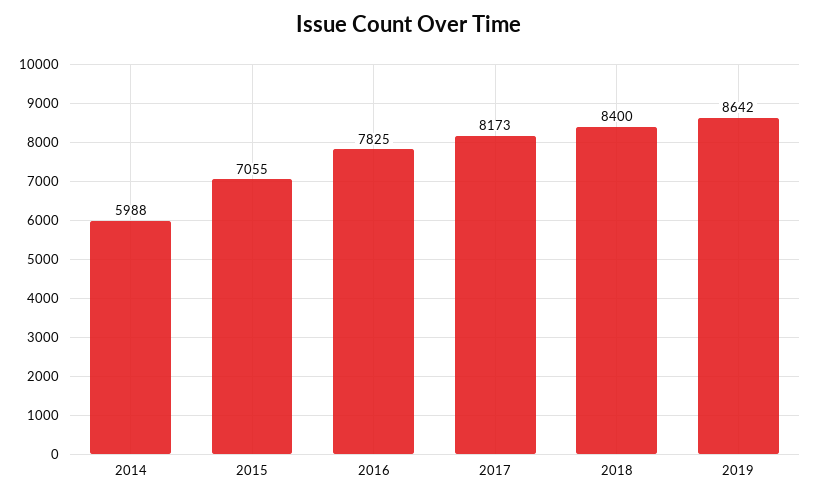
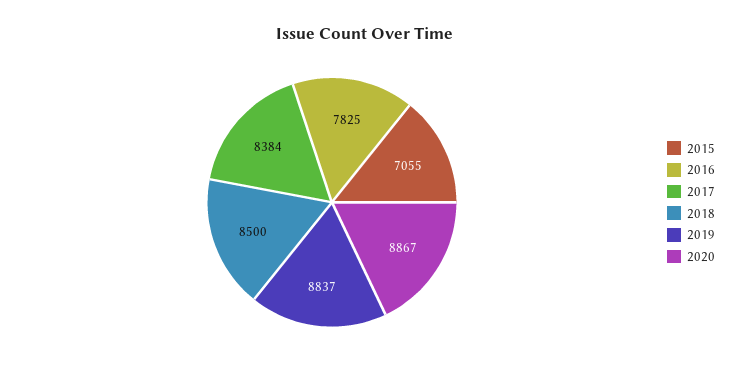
2014: 5988 -> none
2017: 8173 -> 8384
2018: 8400 -> 8500
2019: 8642 -> 8837
2020: none -> 8867

